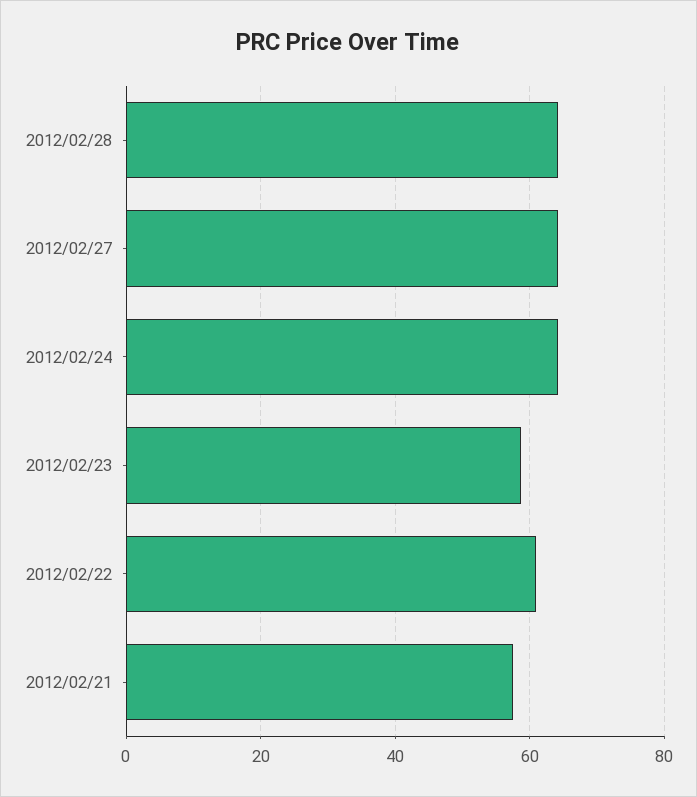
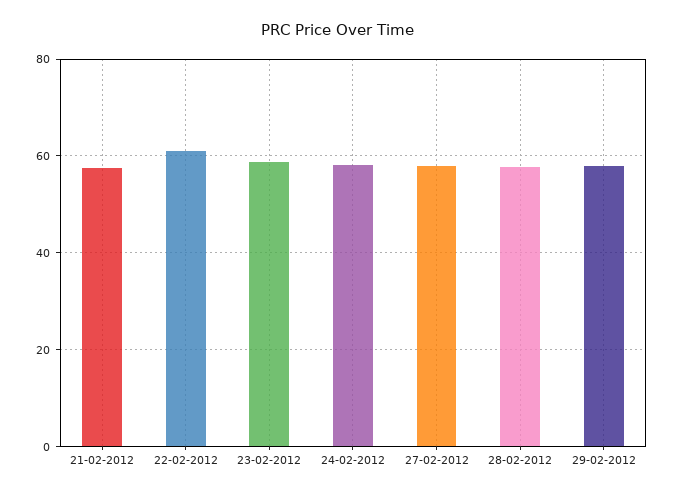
2012/02/28: 64 -> 58
2012/02/27: 64 -> 58
2012/02/24: 64 -> 58
29-02-2012: none -> 58

